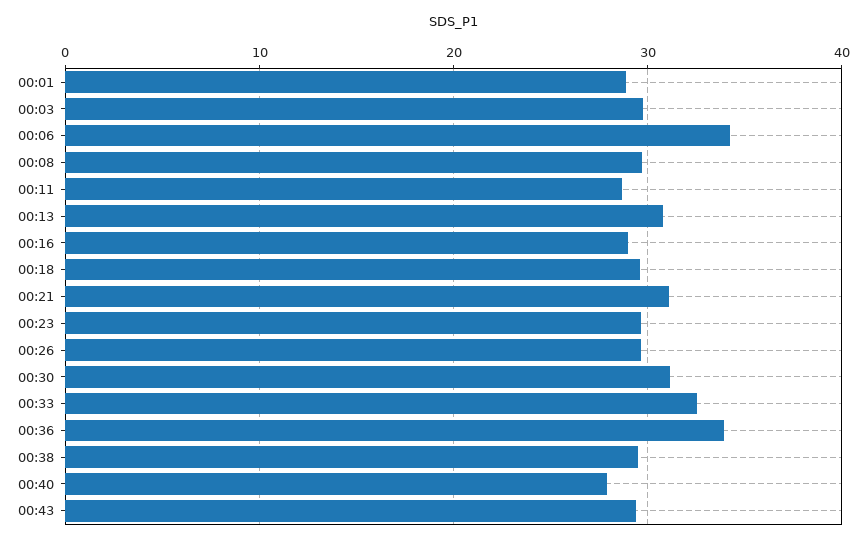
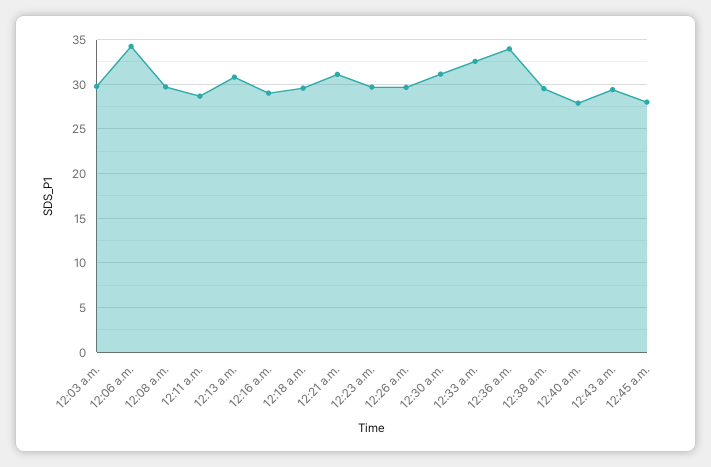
00:01: 29 -> none
12:45 a.m.: none -> 28

